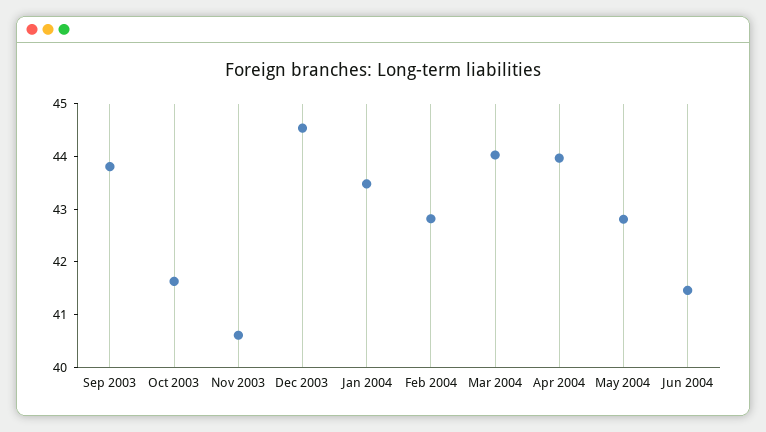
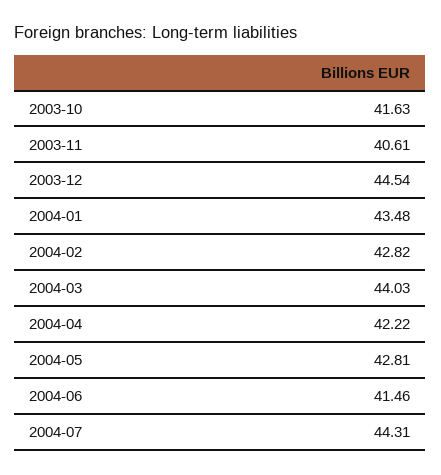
Sep 2003: 43.8 -> none
Apr 2004: 44 -> 42.22
2004-07: none -> 44.31

